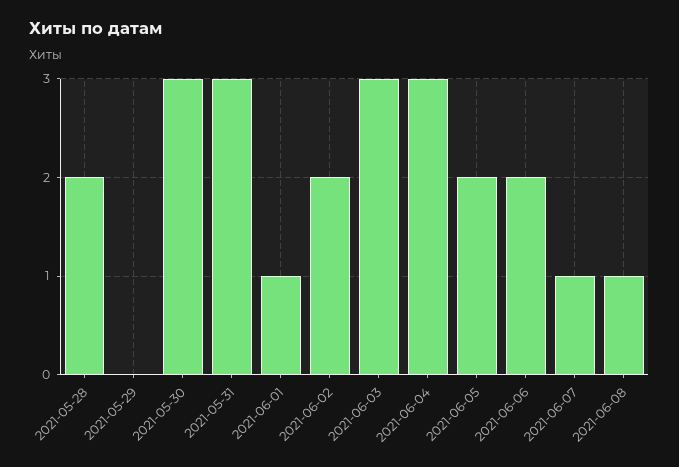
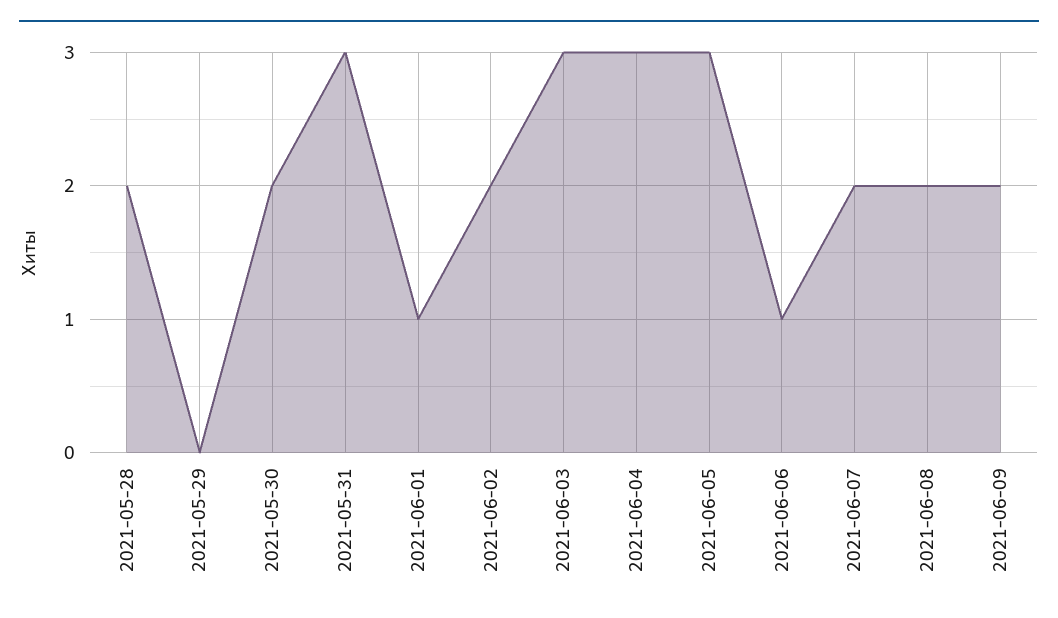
2021-05-30: 3 -> 2
2021-06-05: 2 -> 3
2021-06-06: 2 -> 1
2021-06-07: 1 -> 2
2021-06-08: 1 -> 2
2021-06-09: none -> 2

